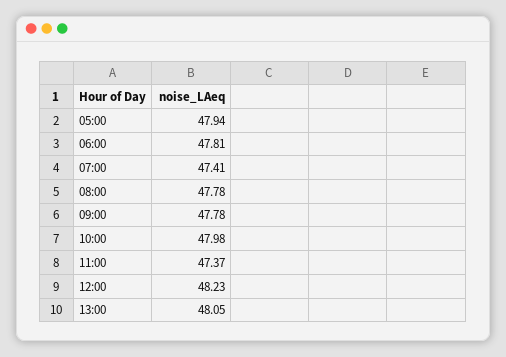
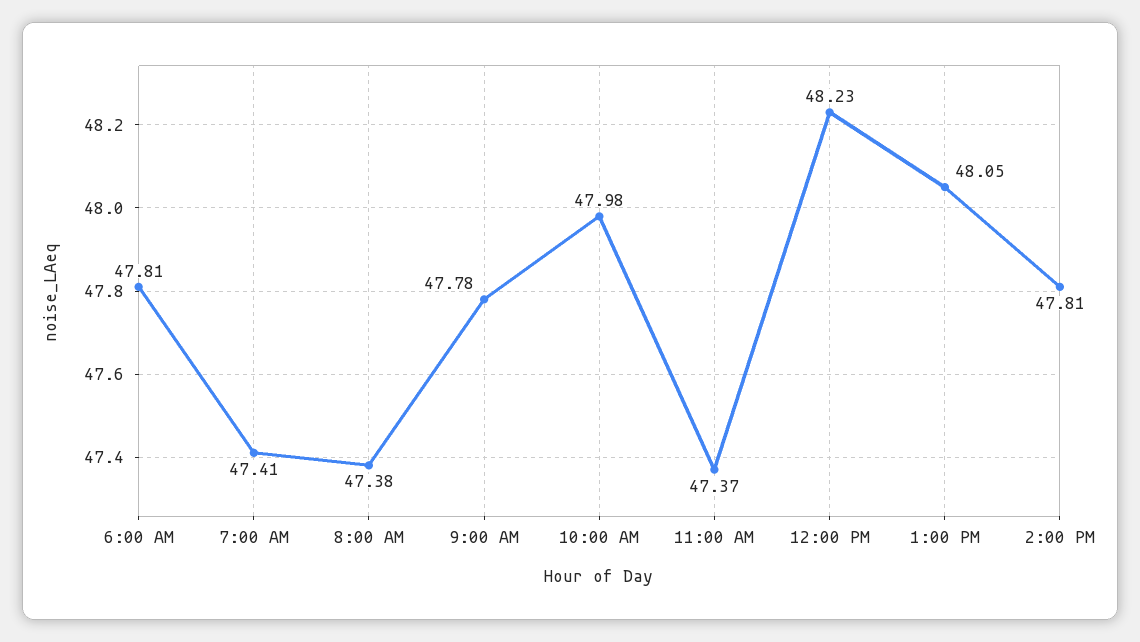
05:00: 47.94 -> none
08:00: 47.78 -> 47.38
2:00 PM: none -> 47.81

